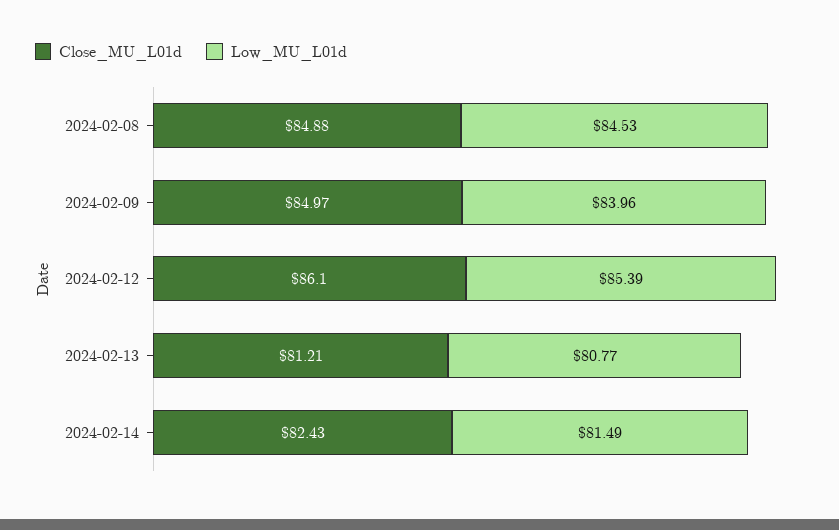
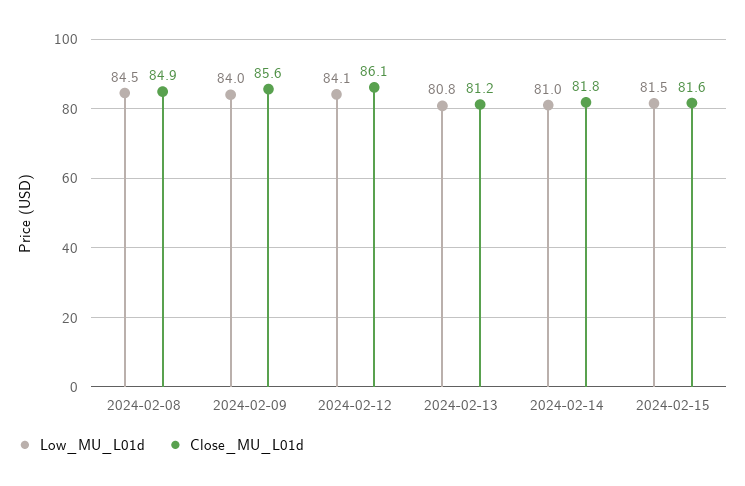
Close_MU_L01d, 2024-02-09: 84.97 -> 85.6
Low_MU_L01d, 2024-02-12: 85.39 -> 84.1
Close_MU_L01d, 2024-02-14: 82.43 -> 81.8
Low_MU_L01d, 2024-02-14: 81.49 -> 81
Low_MU_L01d, 2024-02-15: none -> 81.5
Close_MU_L01d, 2024-02-15: none -> 81.6

